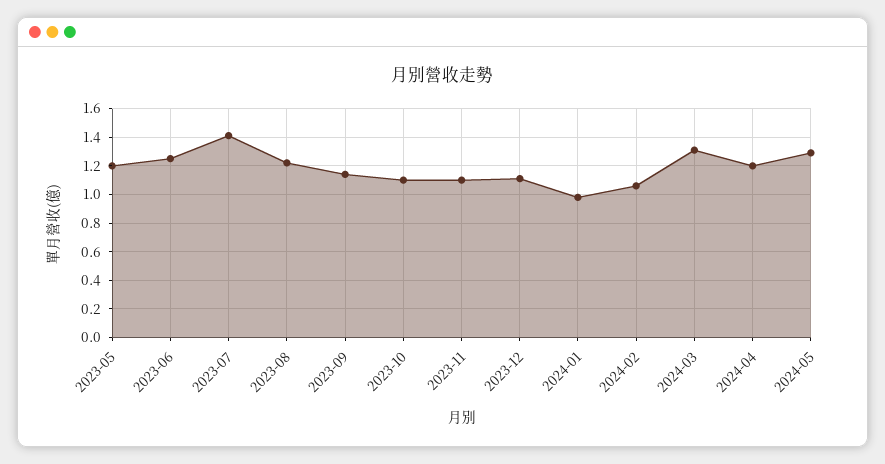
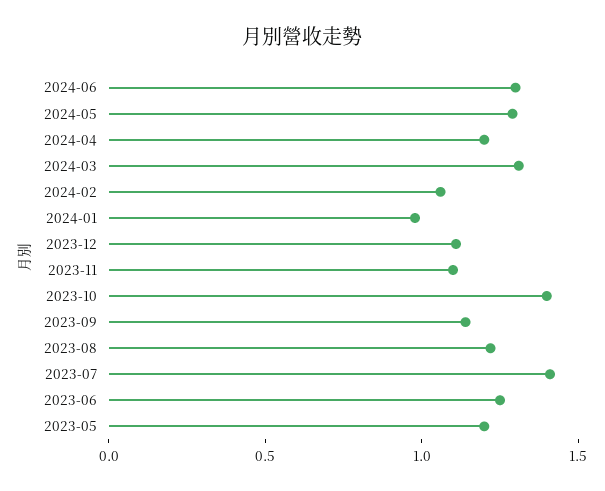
2023-10: 1.1 -> 1.4
2024-06: none -> 1.3

